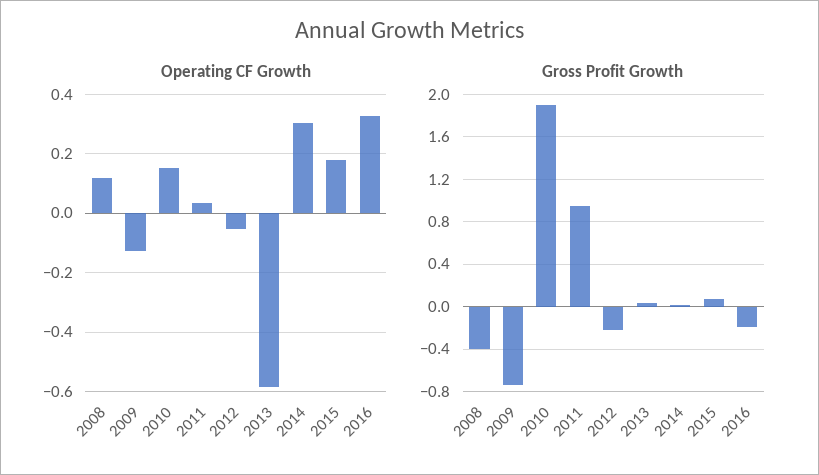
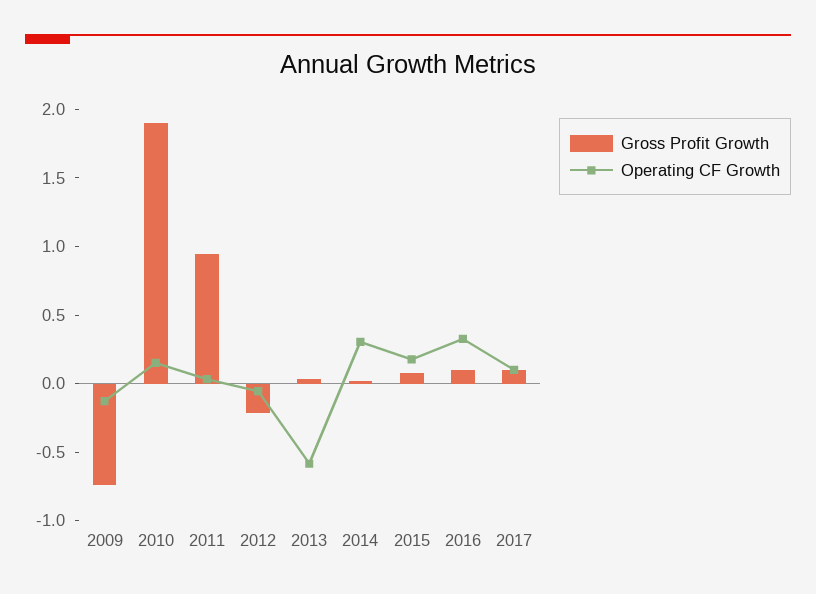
Operating CF Growth, 2008: 0.125 -> none
Gross Profit Growth, 2008: -0.4 -> none
Gross Profit Growth, 2016: -0.2 -> 0.1
Gross Profit Growth, 2017: none -> 0.1
Operating CF Growth, 2017: none -> 0.1

